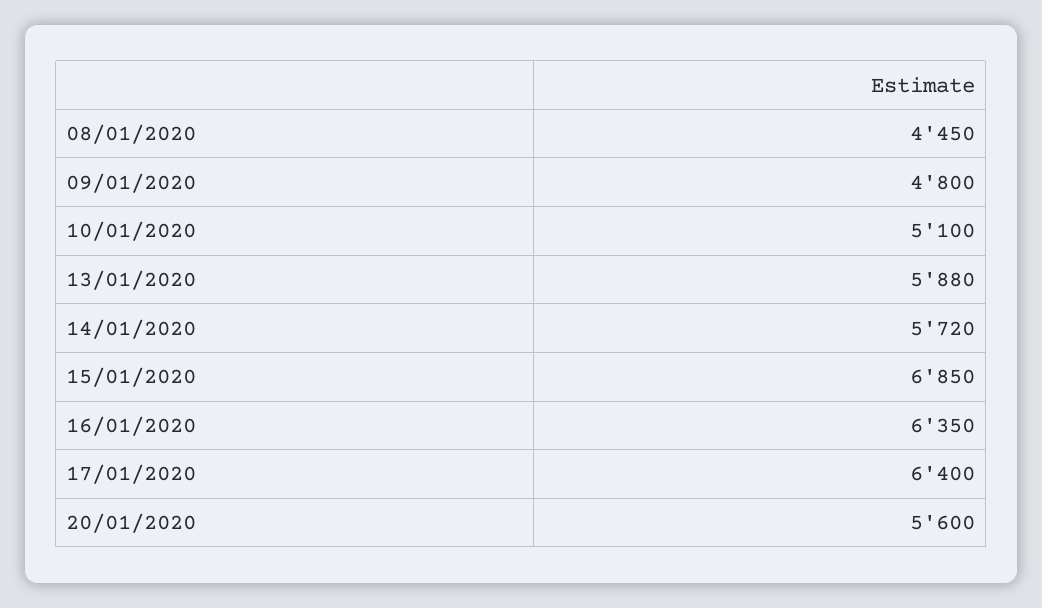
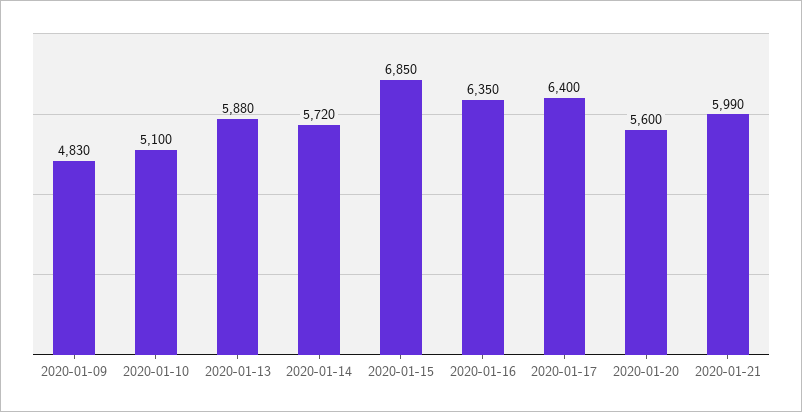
08/01/2020: 4450 -> none
09/01/2020: 4800 -> 4830
2020-01-21: none -> 5990

